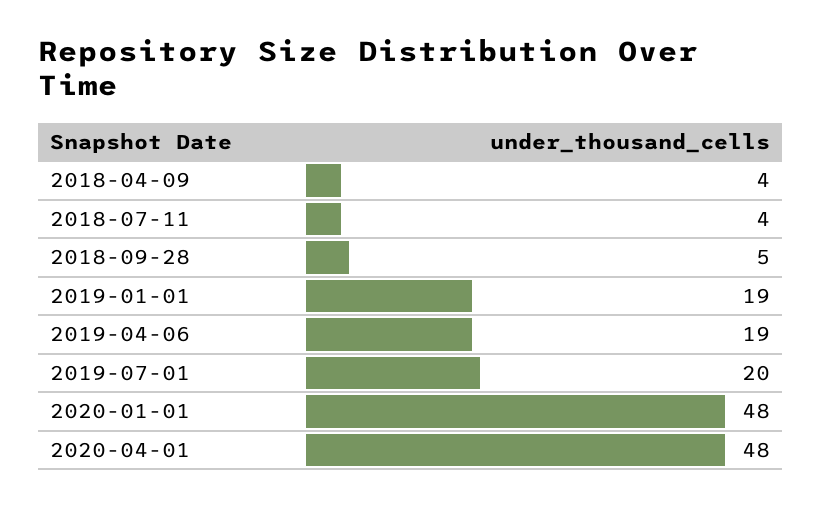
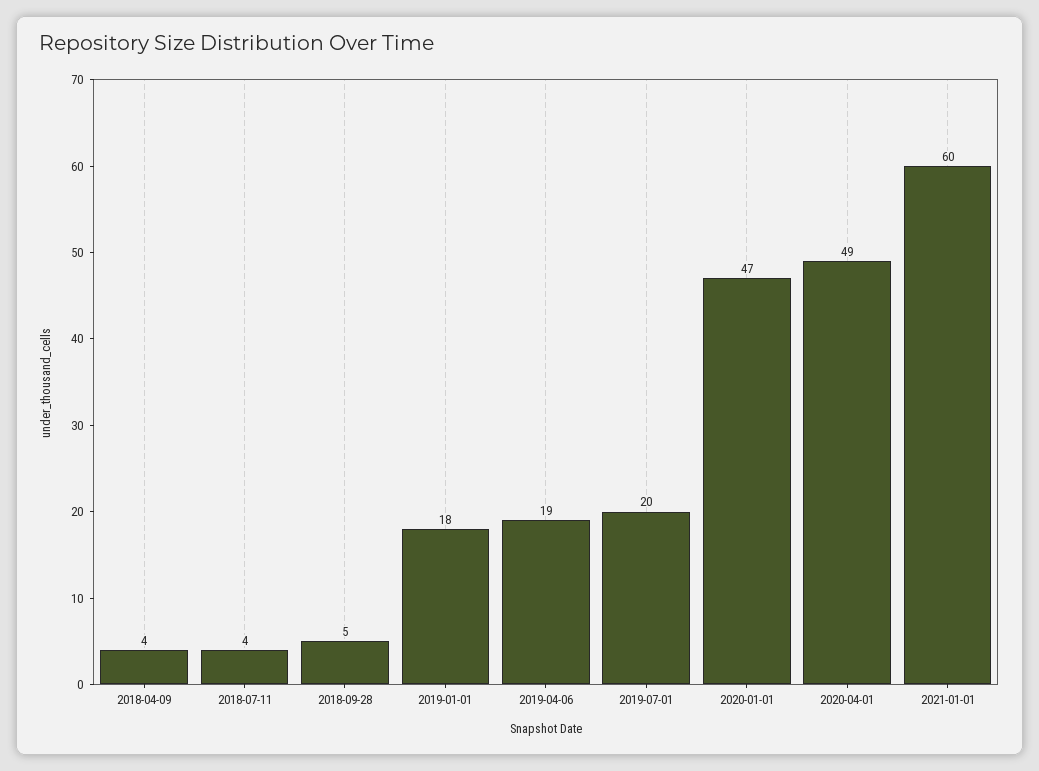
2019-01-01: 19 -> 18
2020-01-01: 48 -> 47
2020-04-01: 48 -> 49
2021-01-01: none -> 60

